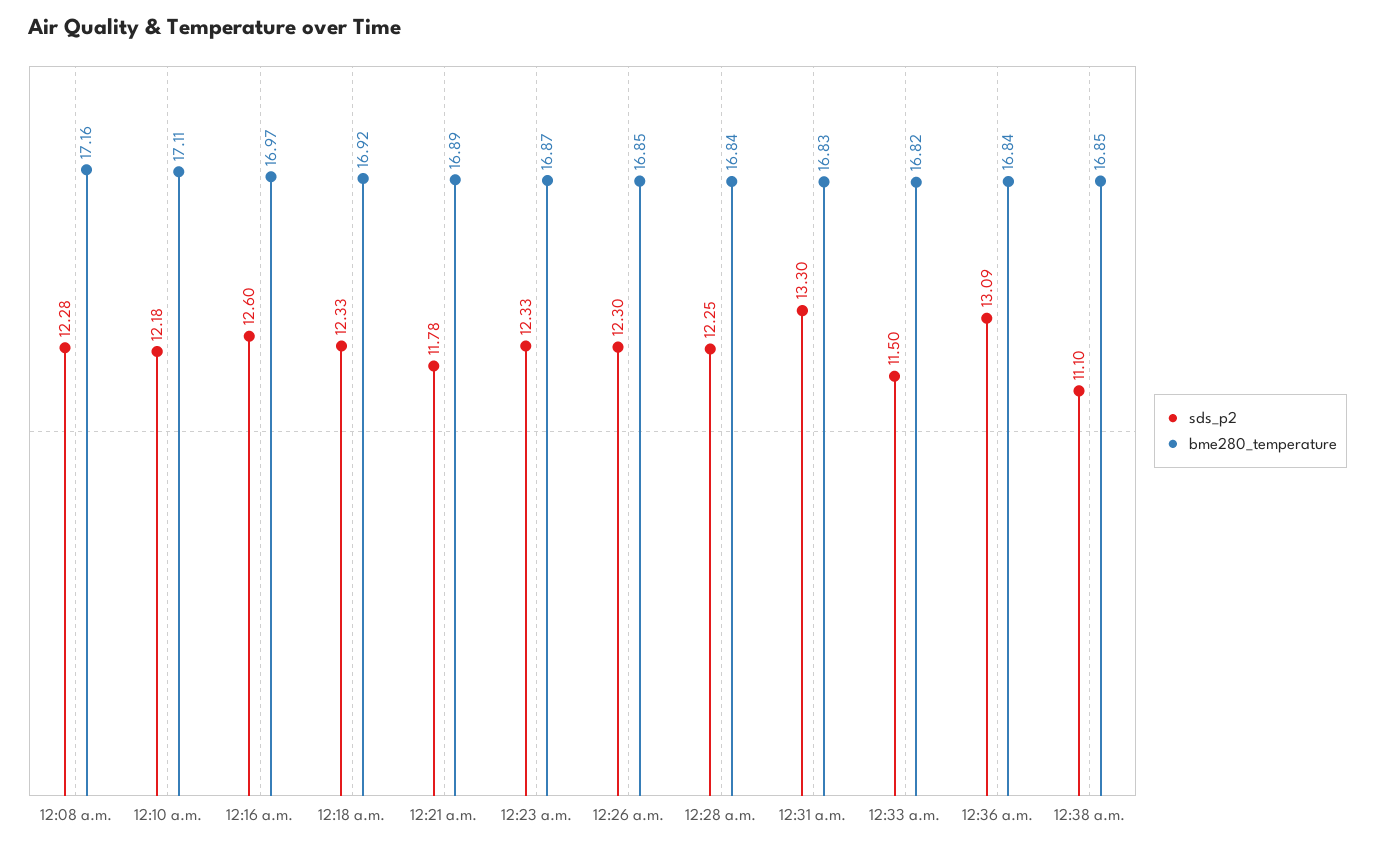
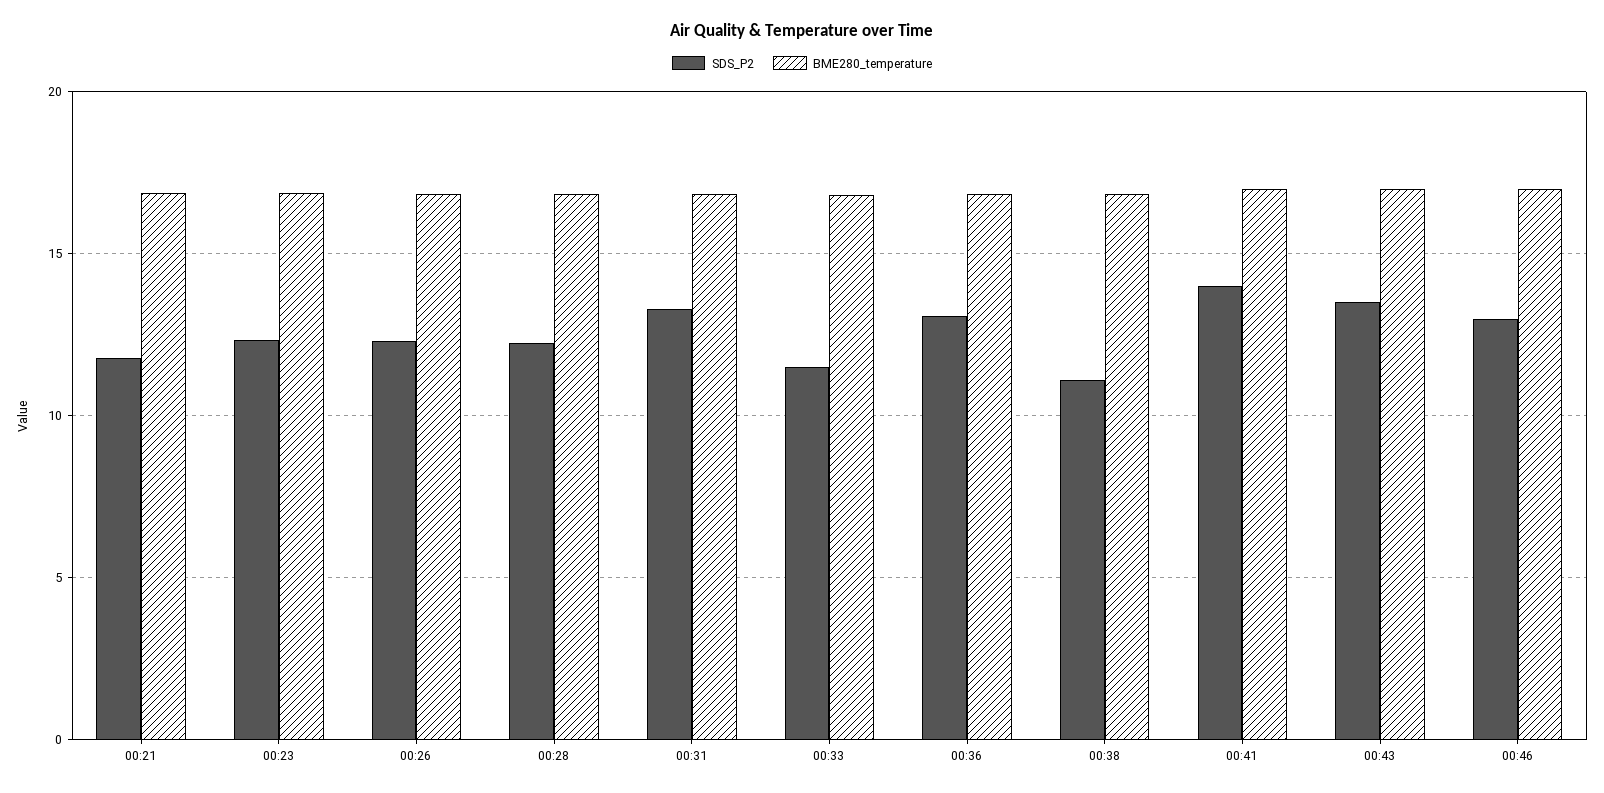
sds_p2, 12:08 a.m.: 12.28 -> none
bme280_temperature, 12:08 a.m.: 17.16 -> none
sds_p2, 12:10 a.m.: 12.18 -> none
bme280_temperature, 12:10 a.m.: 17.11 -> none
sds_p2, 12:16 a.m.: 12.6 -> none
bme280_temperature, 12:16 a.m.: 16.97 -> none
sds_p2, 12:18 a.m.: 12.33 -> none
bme280_temperature, 12:18 a.m.: 16.92 -> none
sds_p2, 00:41: none -> 14
bme280_temperature, 00:41: none -> 17
sds_p2, 00:43: none -> 13.5
bme280_temperature, 00:43: none -> 17
sds_p2, 00:46: none -> 13
bme280_temperature, 00:46: none -> 17

